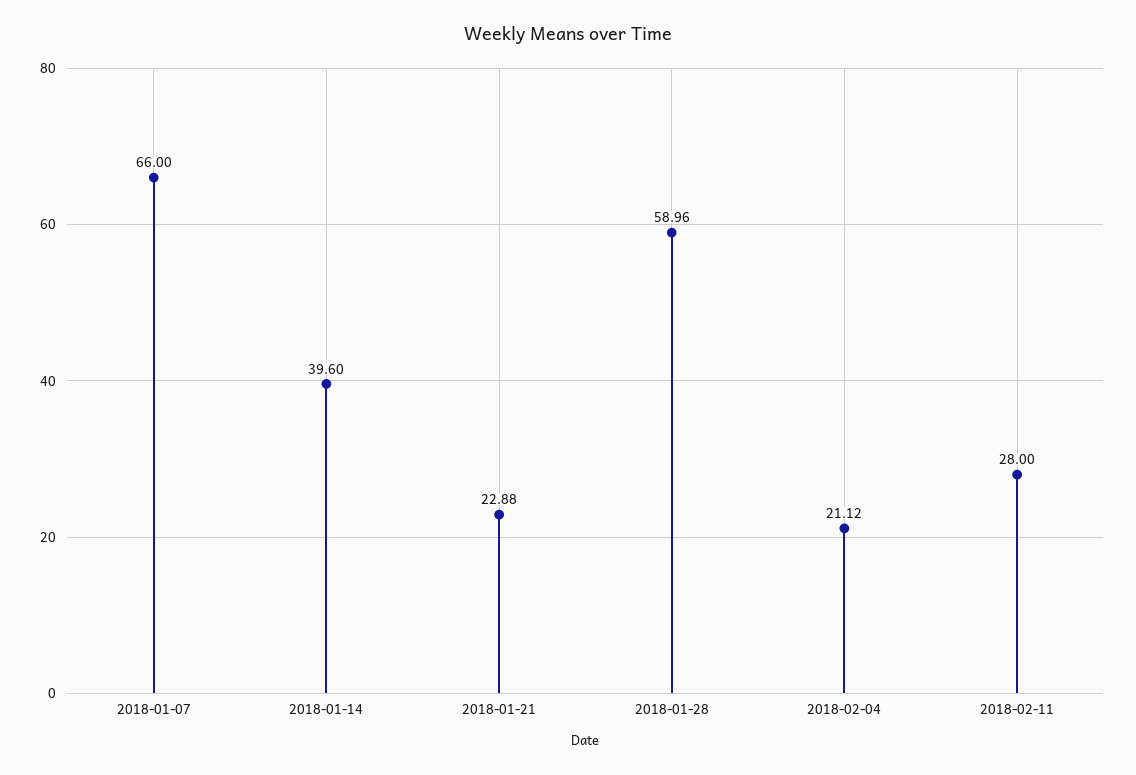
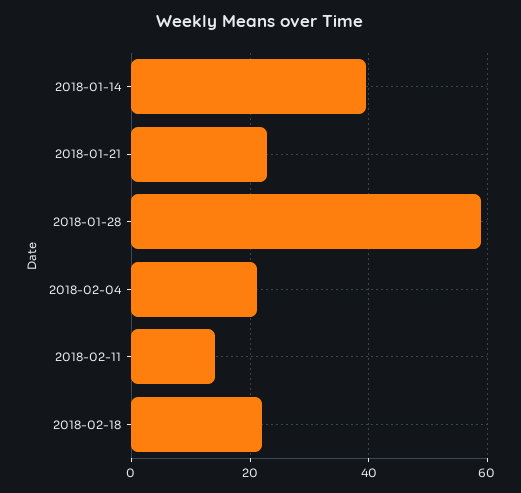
2018-01-07: 66 -> none
2018-02-11: 28 -> 14
2018-02-18: none -> 22

